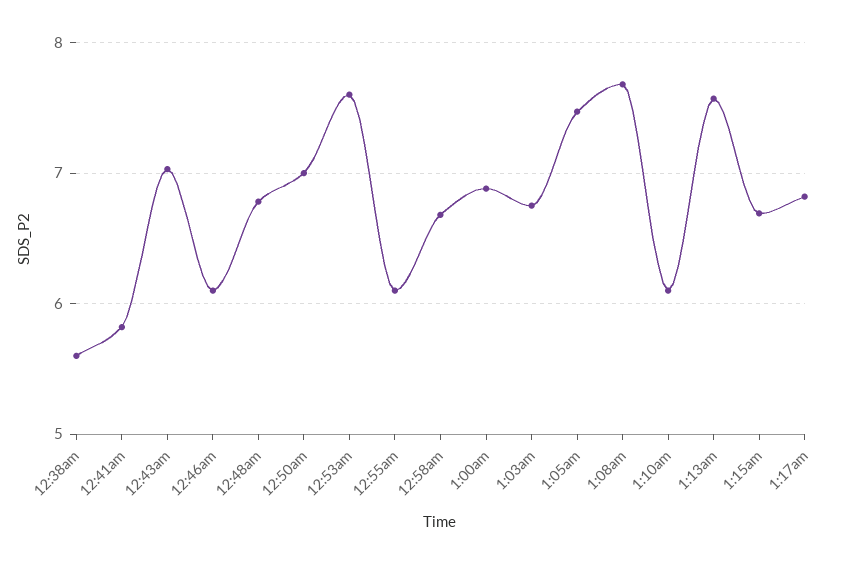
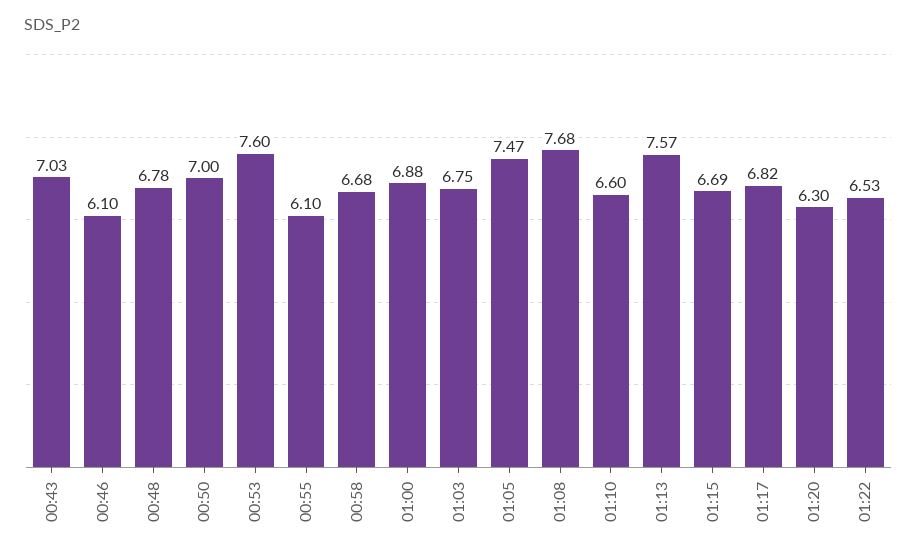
12:38am: 5.6 -> none
12:41am: 5.8 -> none
1:10am: 6.1 -> 6.6
01:20: none -> 6.3
01:22: none -> 6.53

